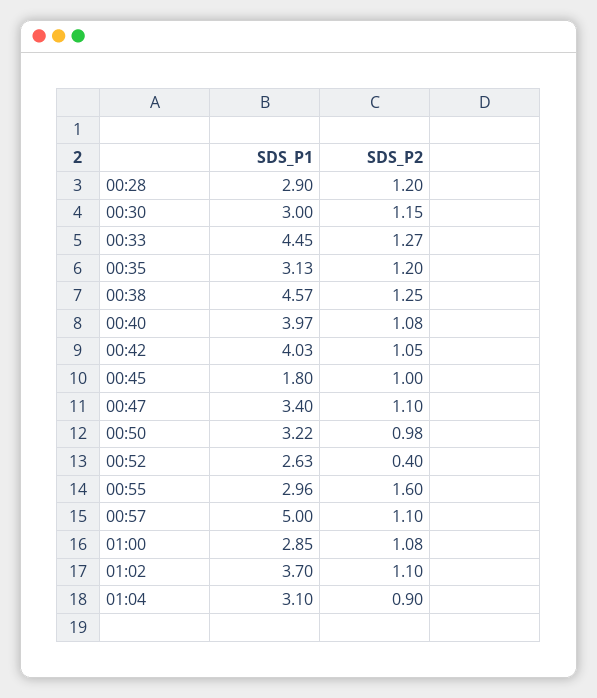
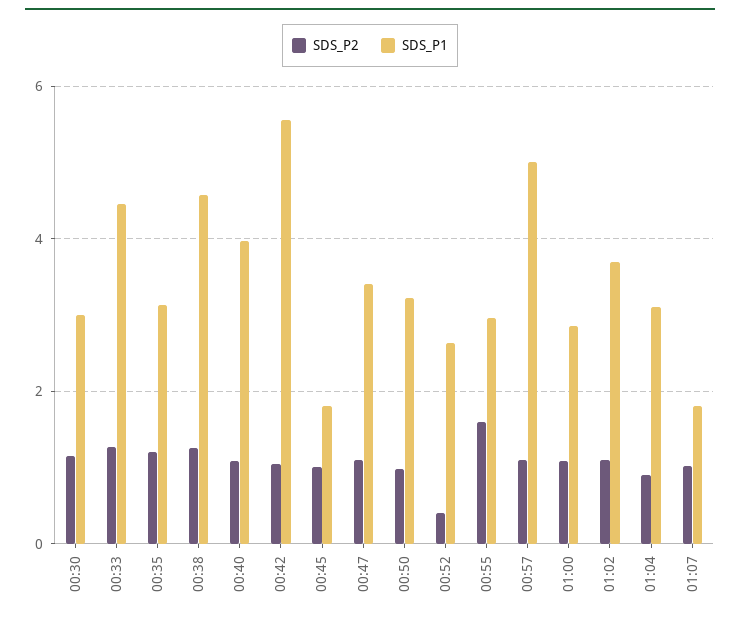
SDS_P1, 00:28: 2.9 -> none
SDS_P2, 00:28: 1.2 -> none
SDS_P1, 00:42: 4.03 -> 5.6
SDS_P2, 01:07: none -> 1
SDS_P1, 01:07: none -> 1.8

